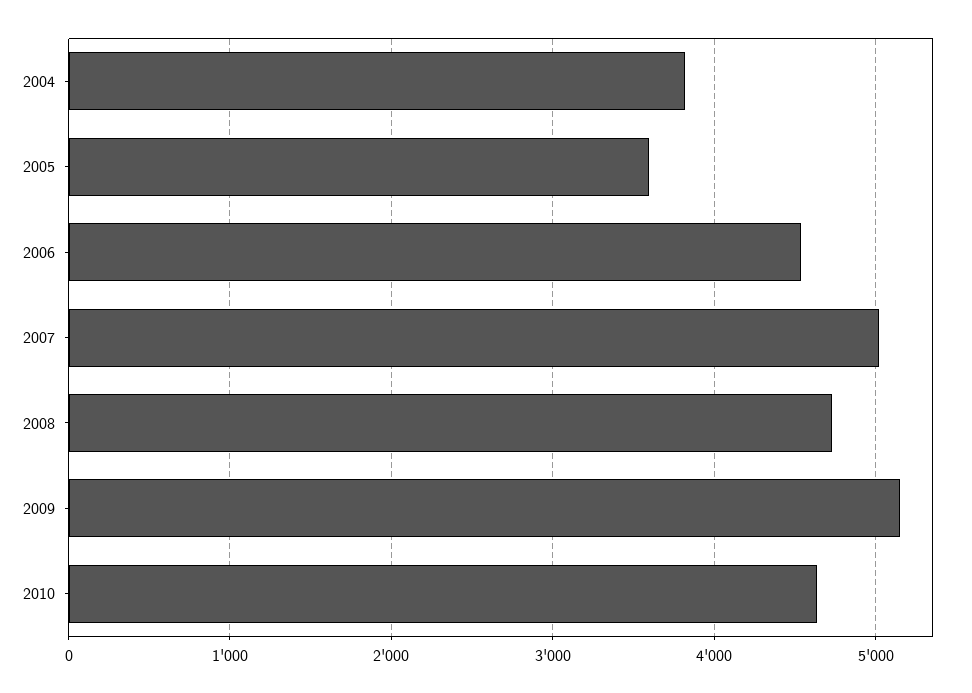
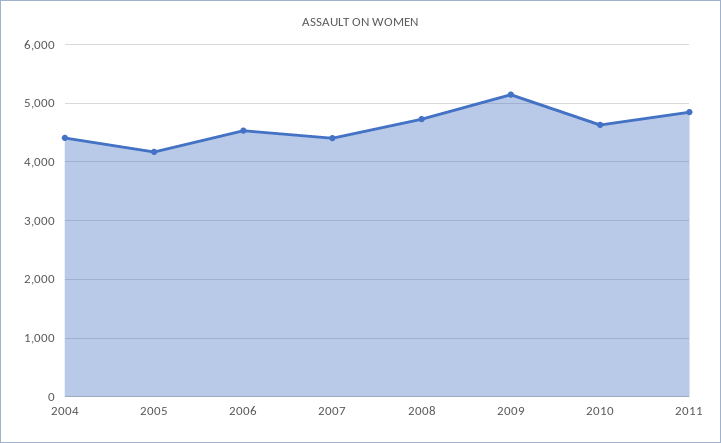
2004: 3800 -> 4400
2005: 3600 -> 4200
2007: 5000 -> 4400
2011: none -> 4800

